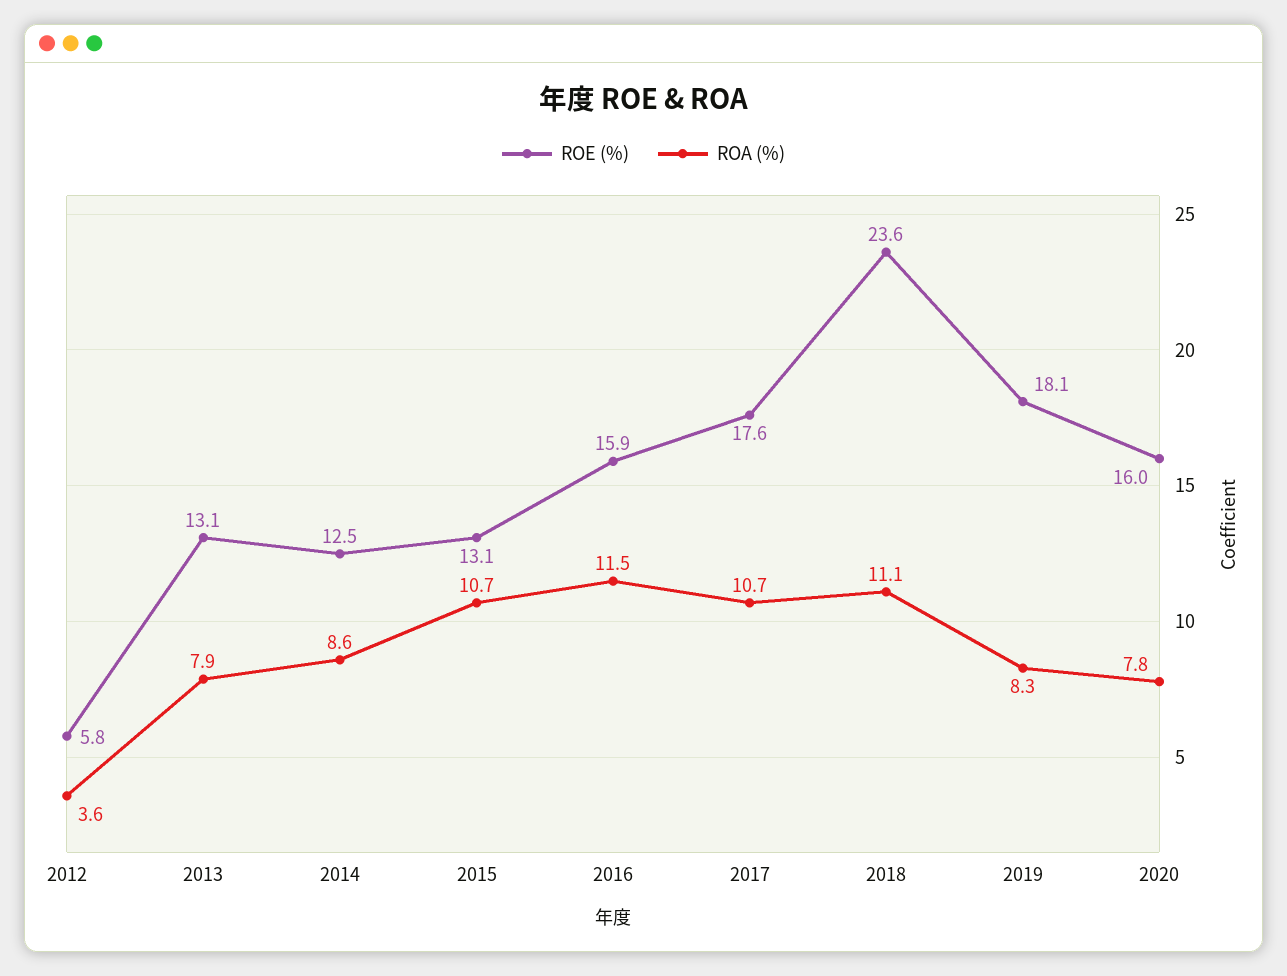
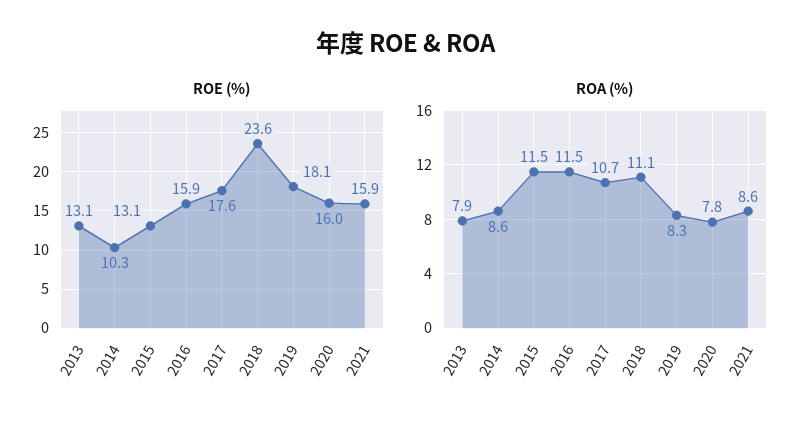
ROE (%), 2012: 5.8 -> none
ROA (%), 2012: 3.6 -> none
ROE (%), 2014: 12.5 -> 10.3
ROA (%), 2015: 10.7 -> 11.5
ROE (%), 2021: none -> 15.9
ROA (%), 2021: none -> 8.6

